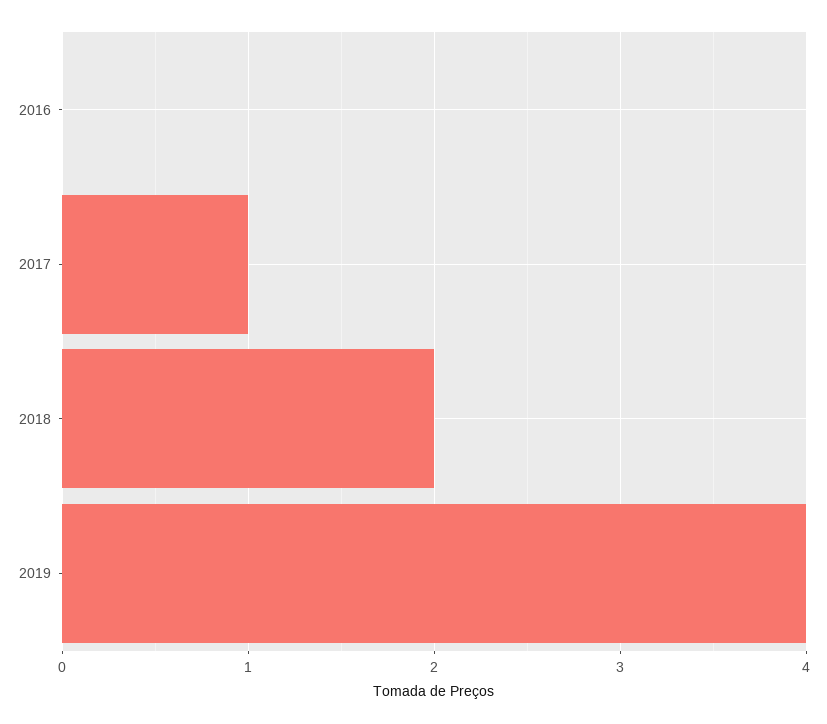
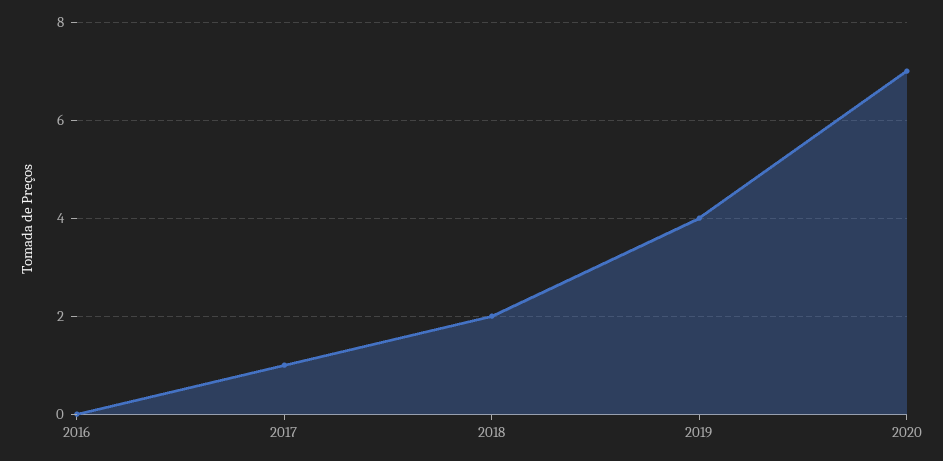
2020: none -> 7

